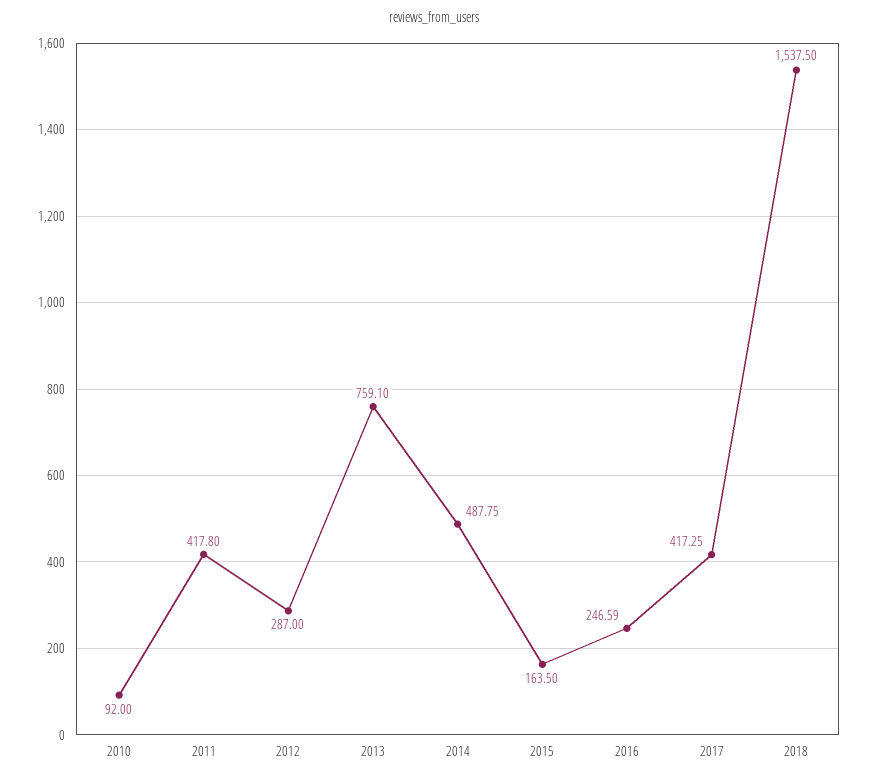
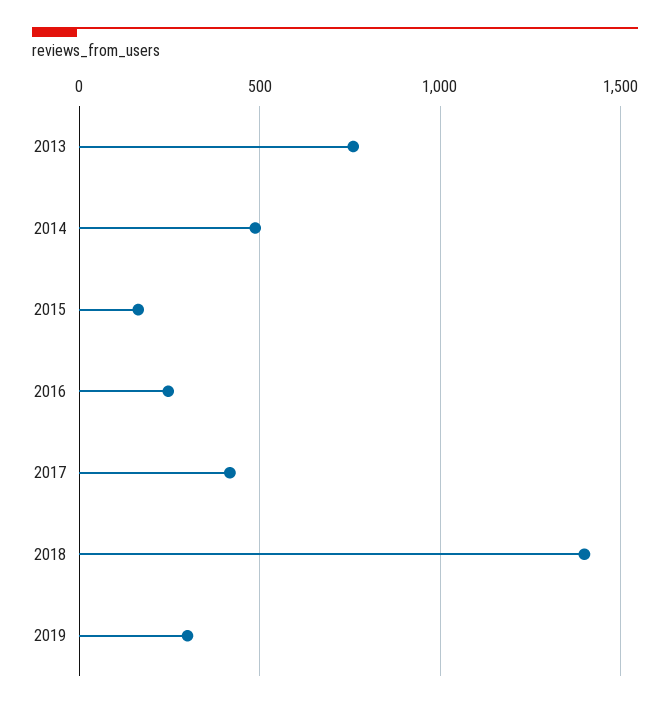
2010: 92 -> none
2011: 417.8 -> none
2012: 287 -> none
2018: 1537.5 -> 1400
2019: none -> 300

